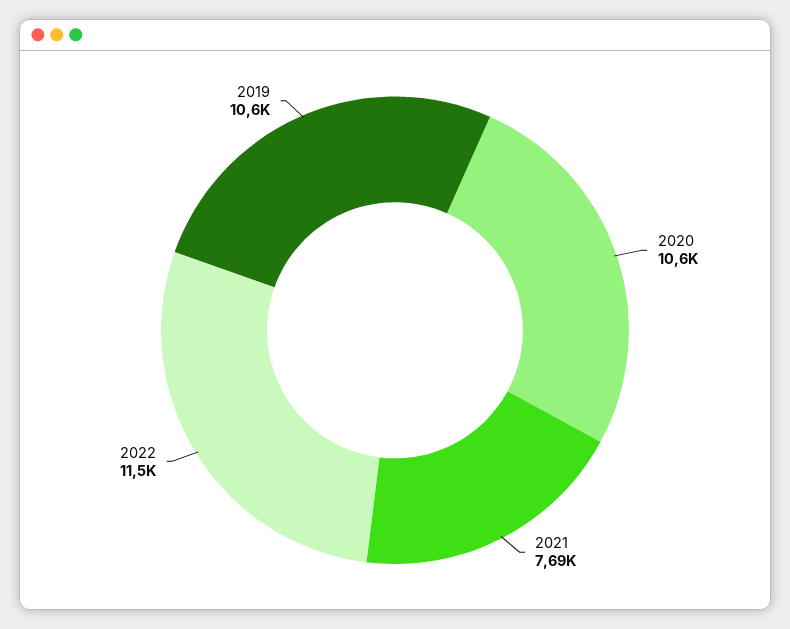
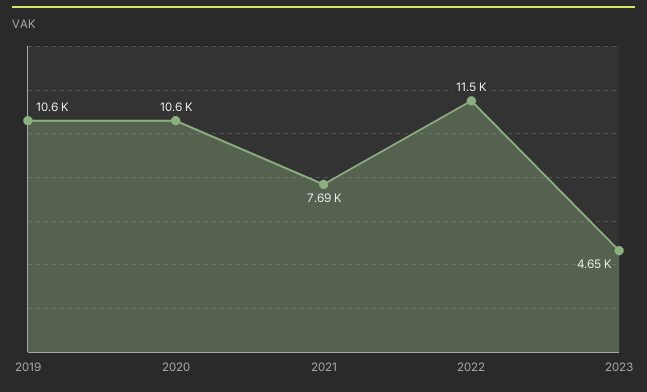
2023: none -> 4650

